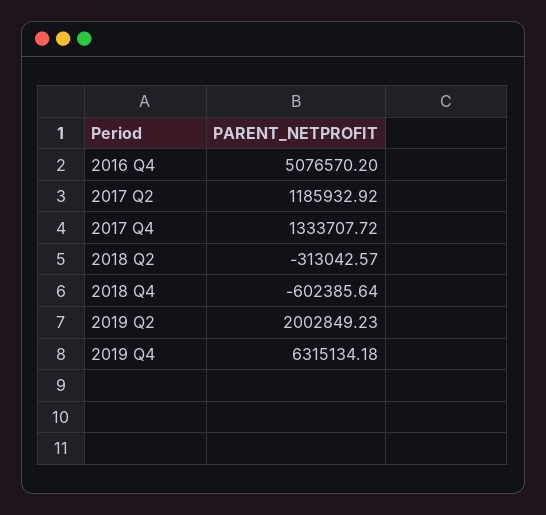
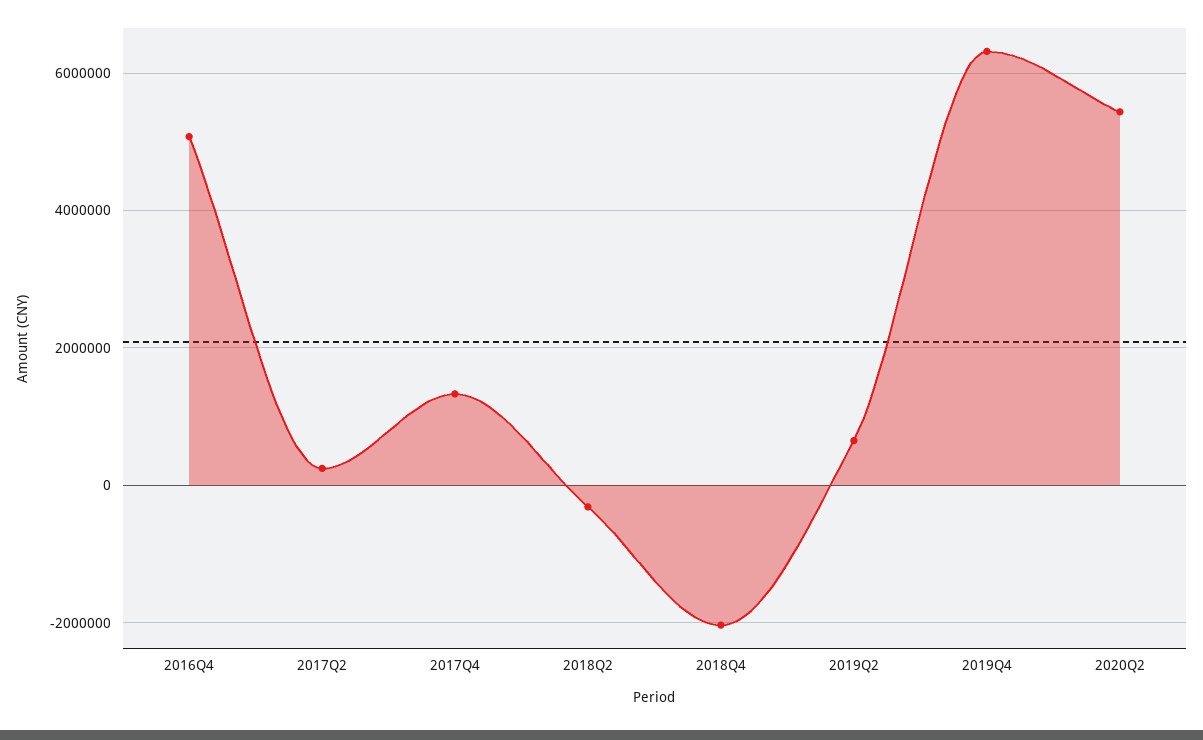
2017 Q2: 1185932.92 -> 200000
2018 Q4: -602385.64 -> -2000000
2019 Q2: 2002849.23 -> 600000
2020Q2: none -> 5400000

